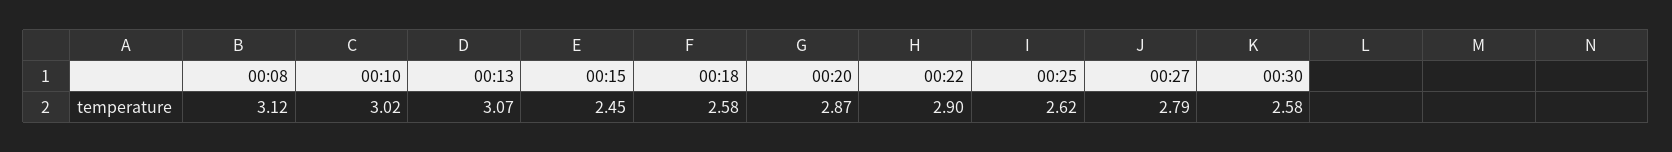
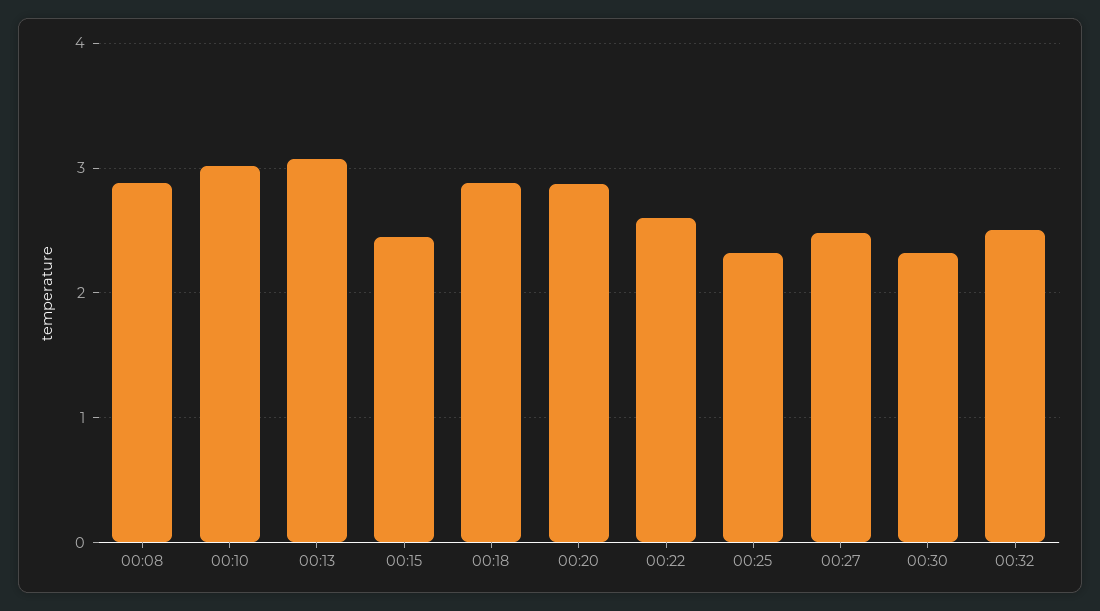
00:08: 3.12 -> 2.9
00:18: 2.58 -> 2.9
00:22: 2.9 -> 2.6
00:25: 2.62 -> 2.3
00:27: 2.79 -> 2.5
00:30: 2.58 -> 2.3
00:32: none -> 2.5

